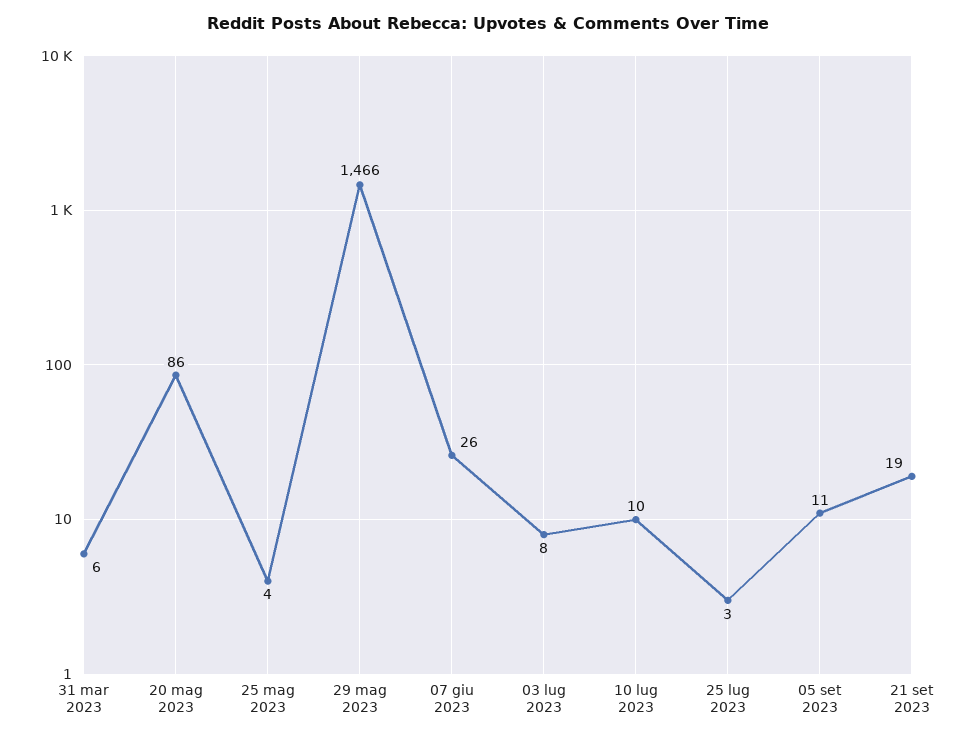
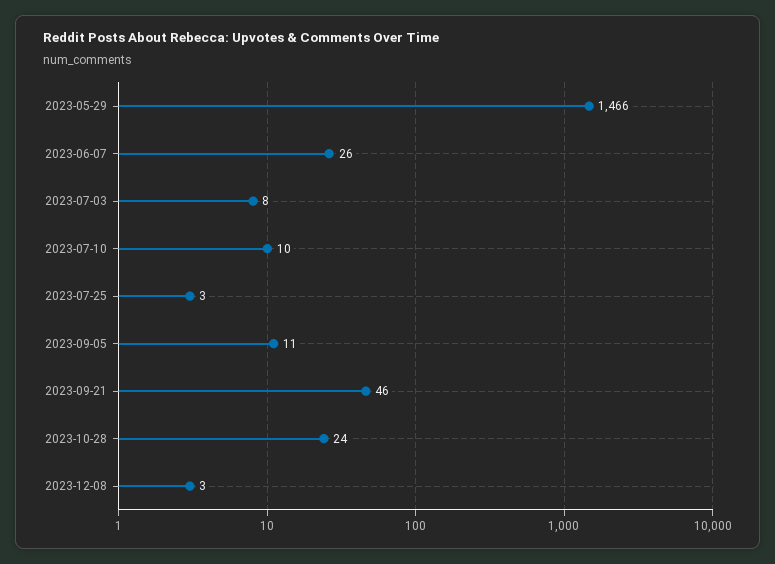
31 mar 2023: 6 -> none
20 mag 2023: 86 -> none
25 mag 2023: 4 -> none
21 set 2023: 19 -> 46
2023-10-28: none -> 24
2023-12-08: none -> 3

